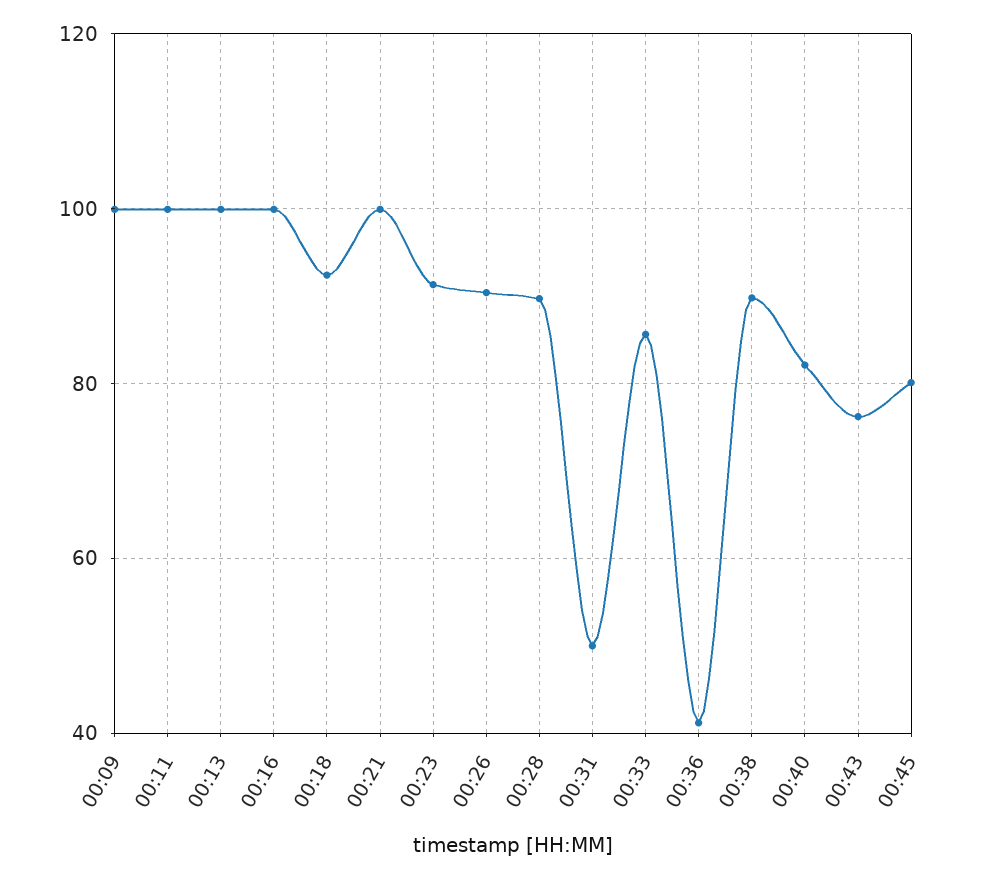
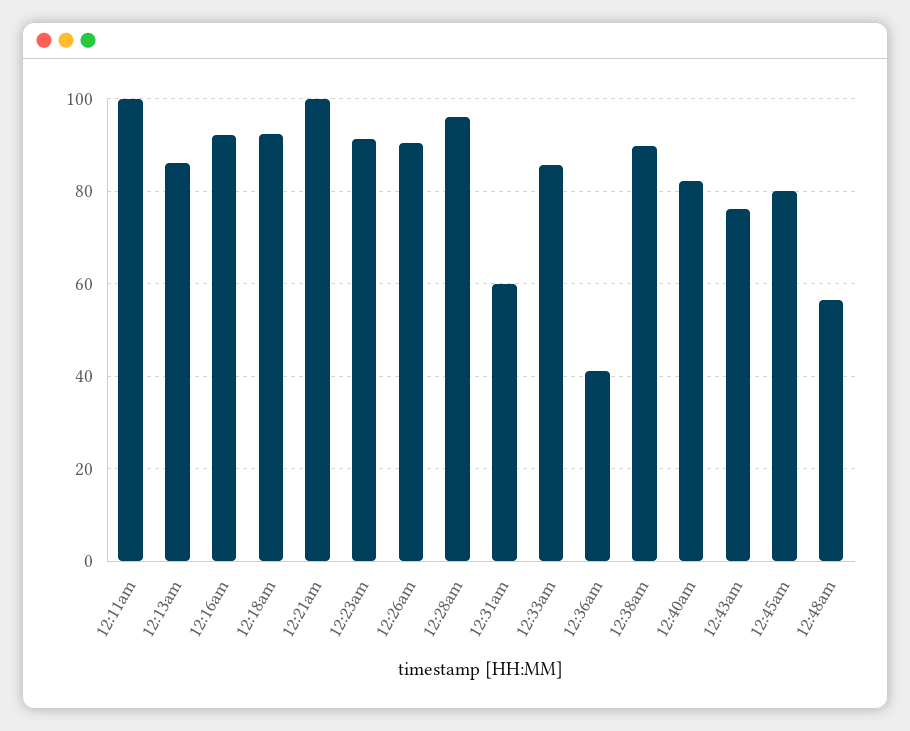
00:09: 100 -> none
00:13: 100 -> 86
00:16: 100 -> 92
00:28: 90 -> 96
00:31: 50 -> 60
12:48am: none -> 56

